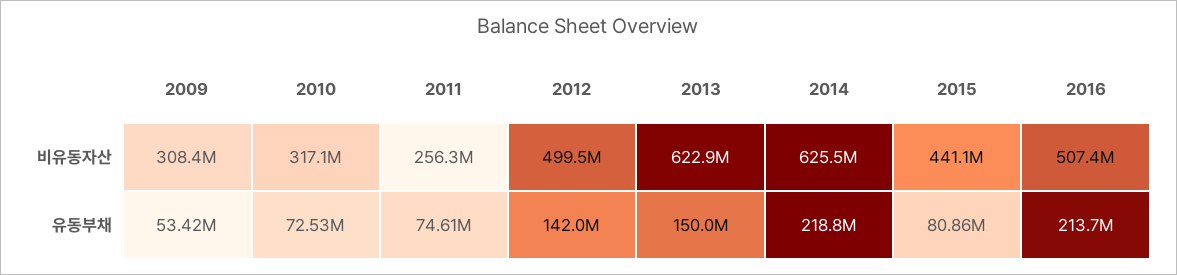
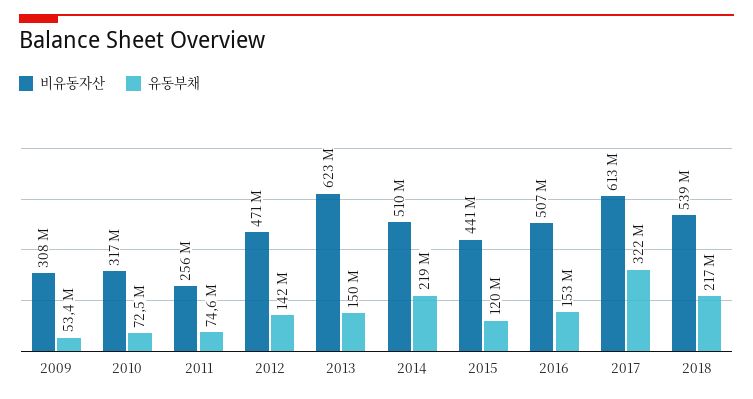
비유동자산, 2012: 499500000 -> 471000000
비유동자산, 2014: 625500000 -> 510000000
유동부채, 2015: 80860000 -> 120000000
유동부채, 2016: 213700000 -> 153000000
비유동자산, 2017: none -> 613000000
유동부채, 2017: none -> 322000000
비유동자산, 2018: none -> 539000000
유동부채, 2018: none -> 217000000

